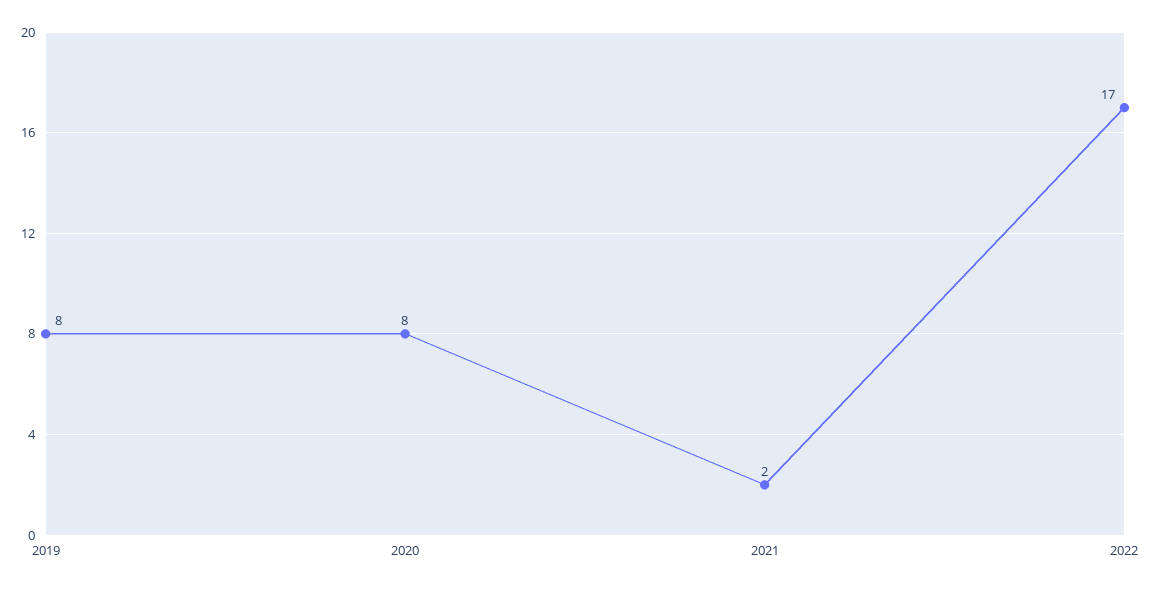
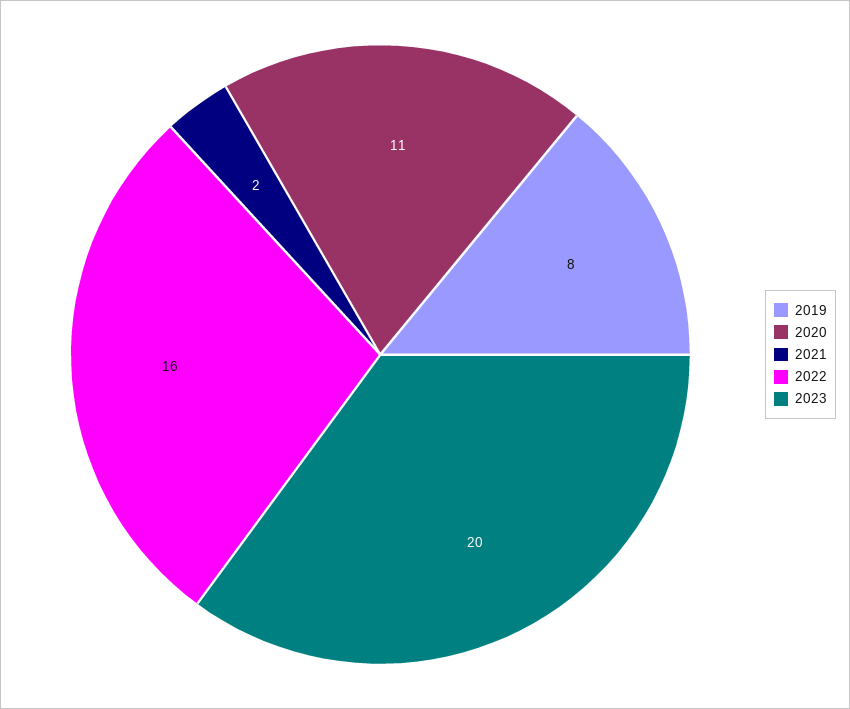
2020: 8 -> 11
2022: 17 -> 16
2023: none -> 20

